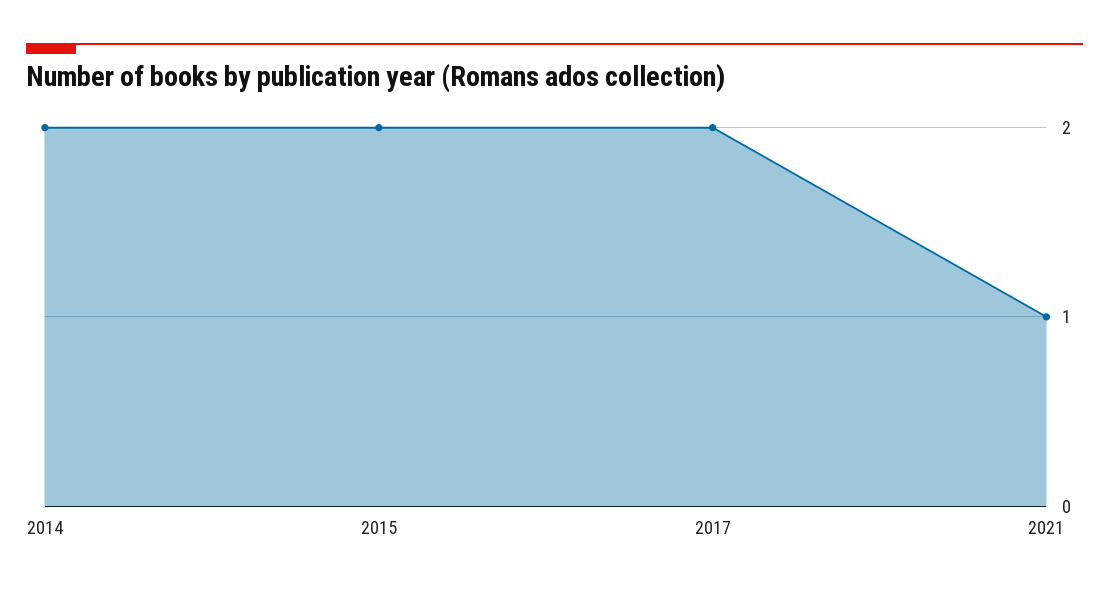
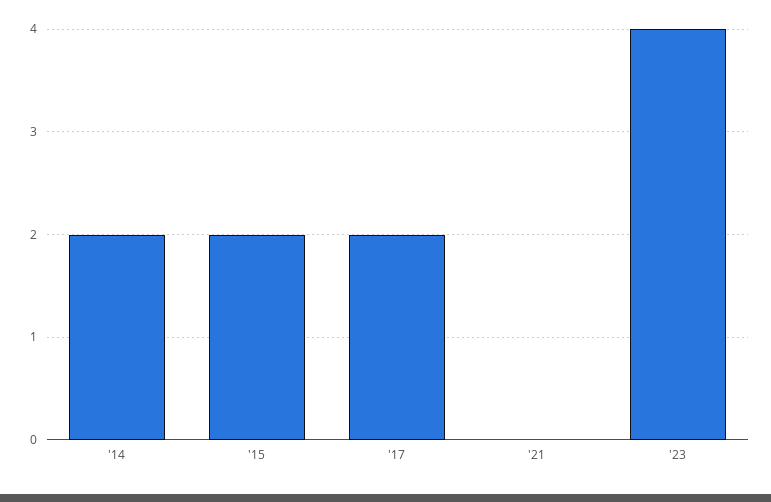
2021: 1 -> 0
'23: none -> 4

